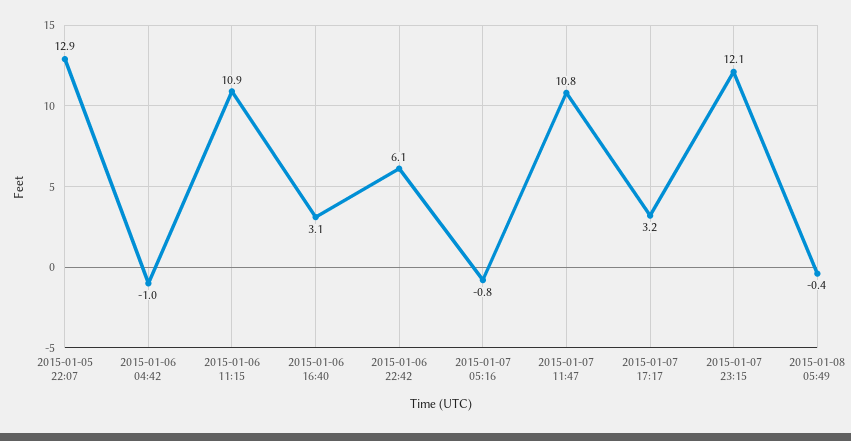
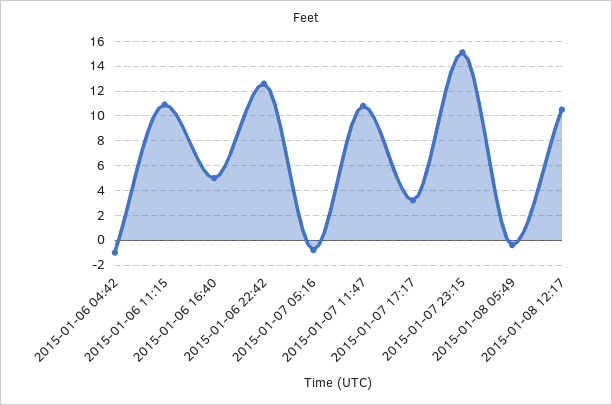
2015-01-05 22:07: 12.9 -> none
2015-01-06 16:40: 3.1 -> 5
2015-01-06 22:42: 6.1 -> 12.5
2015-01-07 23:15: 12.1 -> 15
2015-01-08 12:17: none -> 10.5

